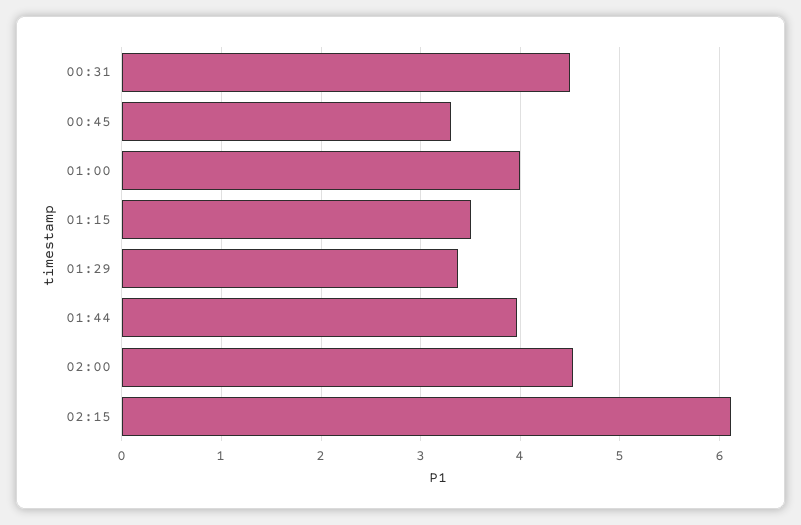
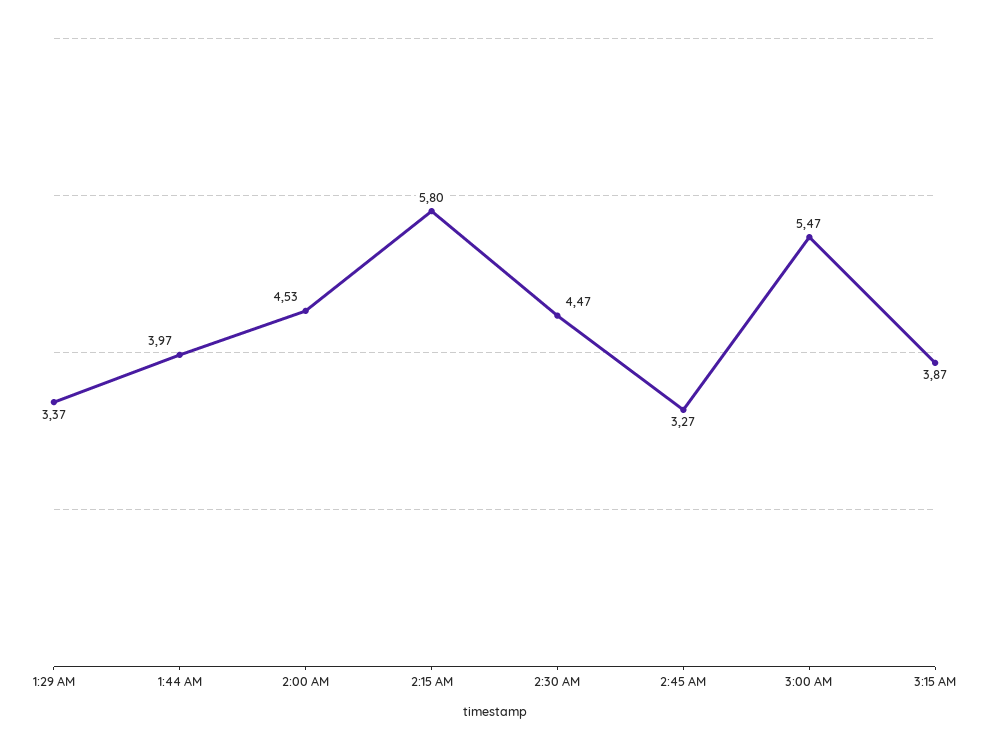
00:31: 4.5 -> none
00:45: 3.3 -> none
01:00: 4 -> none
01:15: 3.5 -> none
02:15: 6.1 -> 5.8
2:30 AM: none -> 4.47
2:45 AM: none -> 3.27
3:00 AM: none -> 5.47
3:15 AM: none -> 3.87

